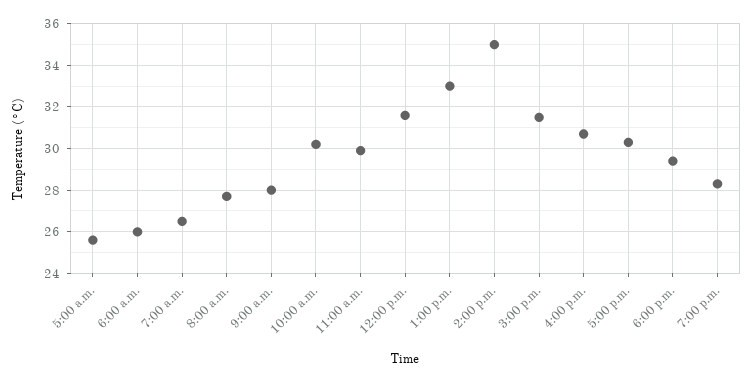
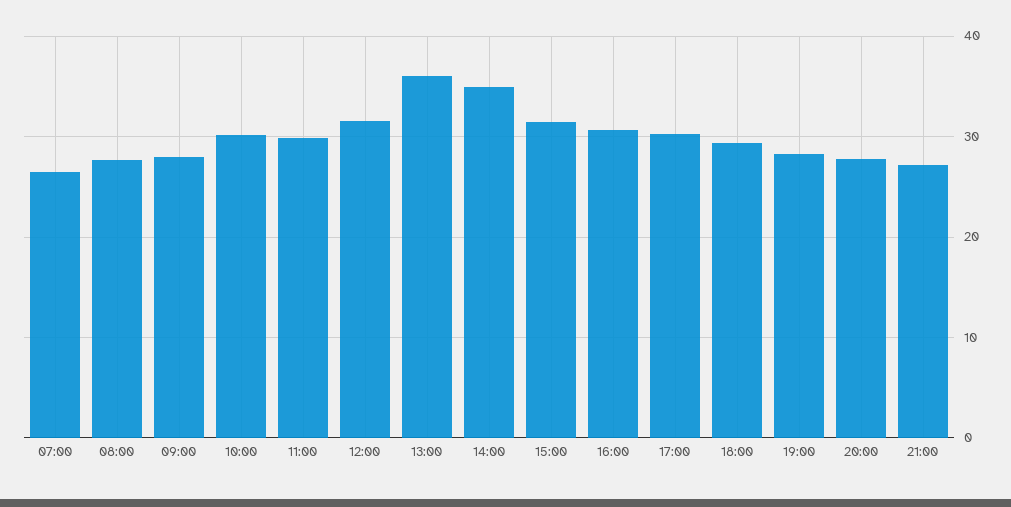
5:00 a.m.: 25.5 -> none
6:00 a.m.: 26 -> none
1:00 p.m.: 33 -> 36
20:00: none -> 28
21:00: none -> 27

